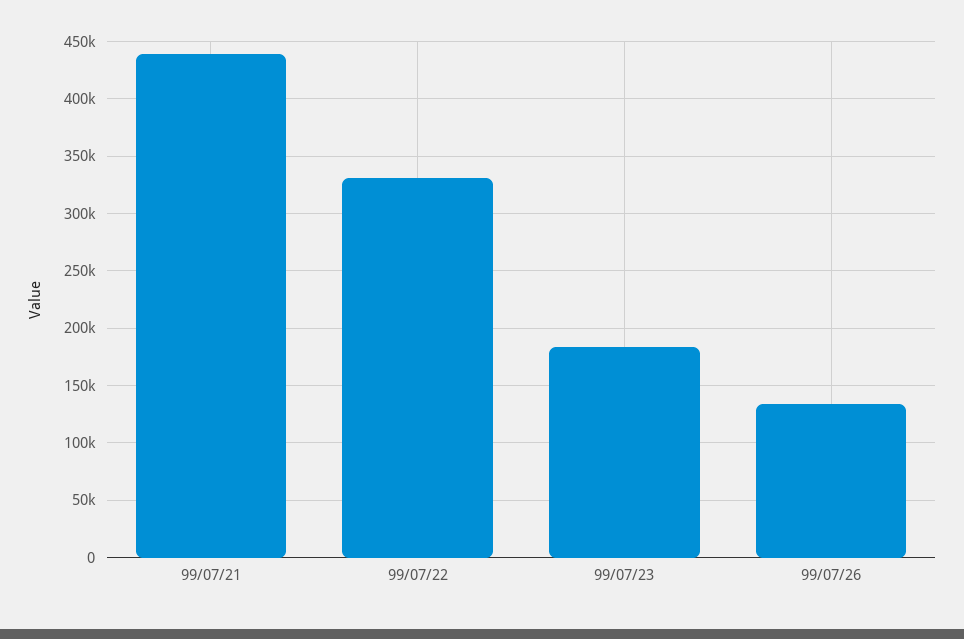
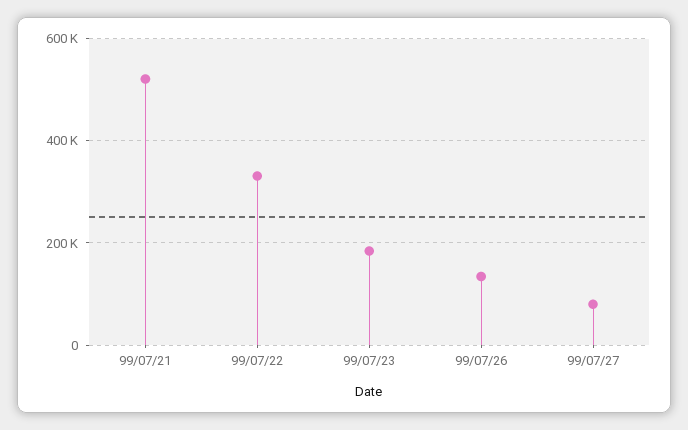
99/07/21: 440000 -> 520000
99/07/27: none -> 80000

